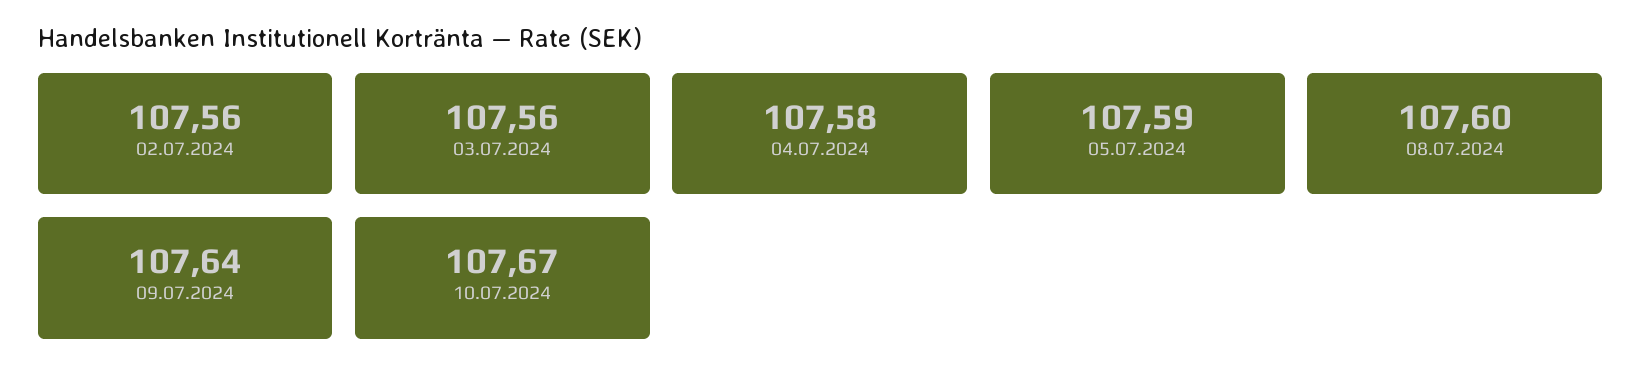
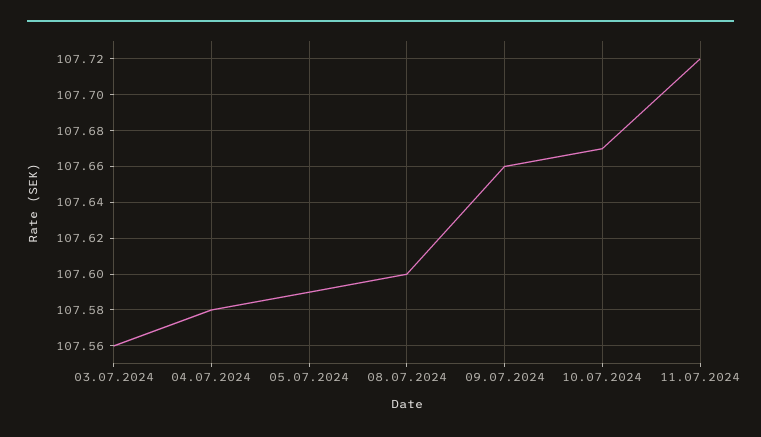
02.07.2024: 107.56 -> none
09.07.2024: 107.64 -> 107.66
11.07.2024: none -> 107.72

